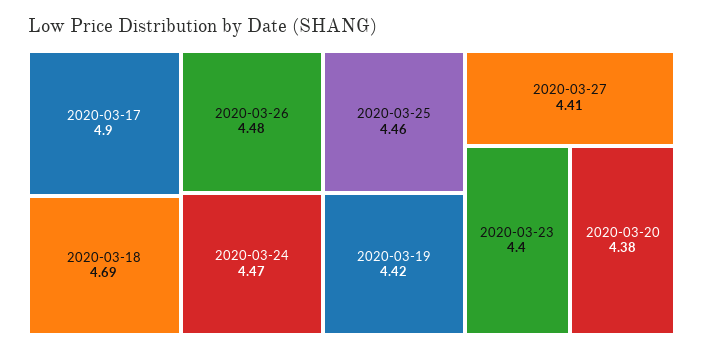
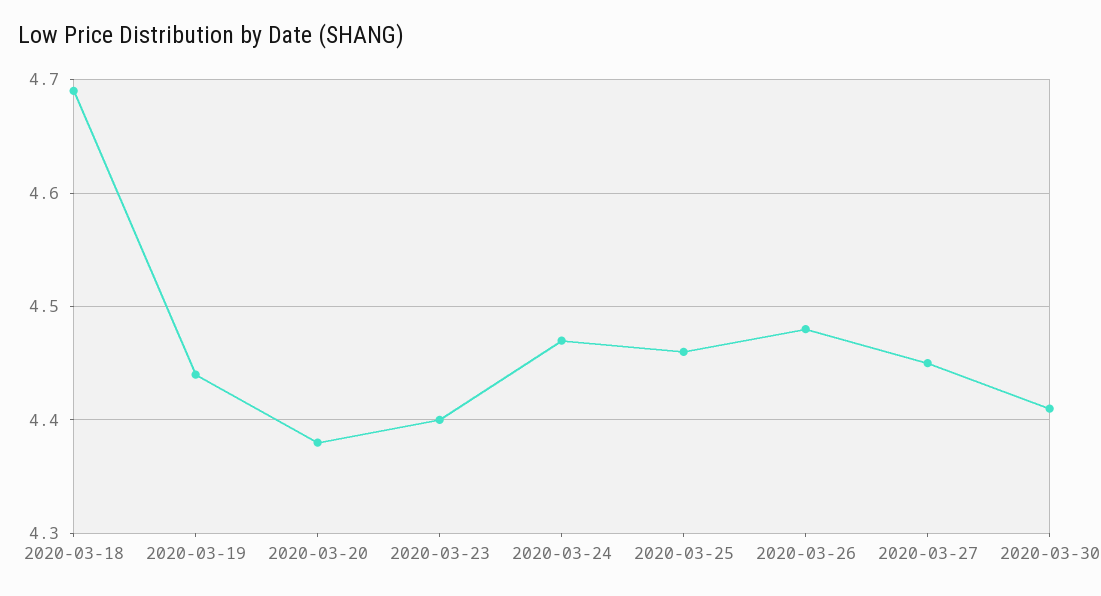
2020-03-17: 4.9 -> none
2020-03-19: 4.42 -> 4.44
2020-03-27: 4.41 -> 4.45
2020-03-30: none -> 4.41

